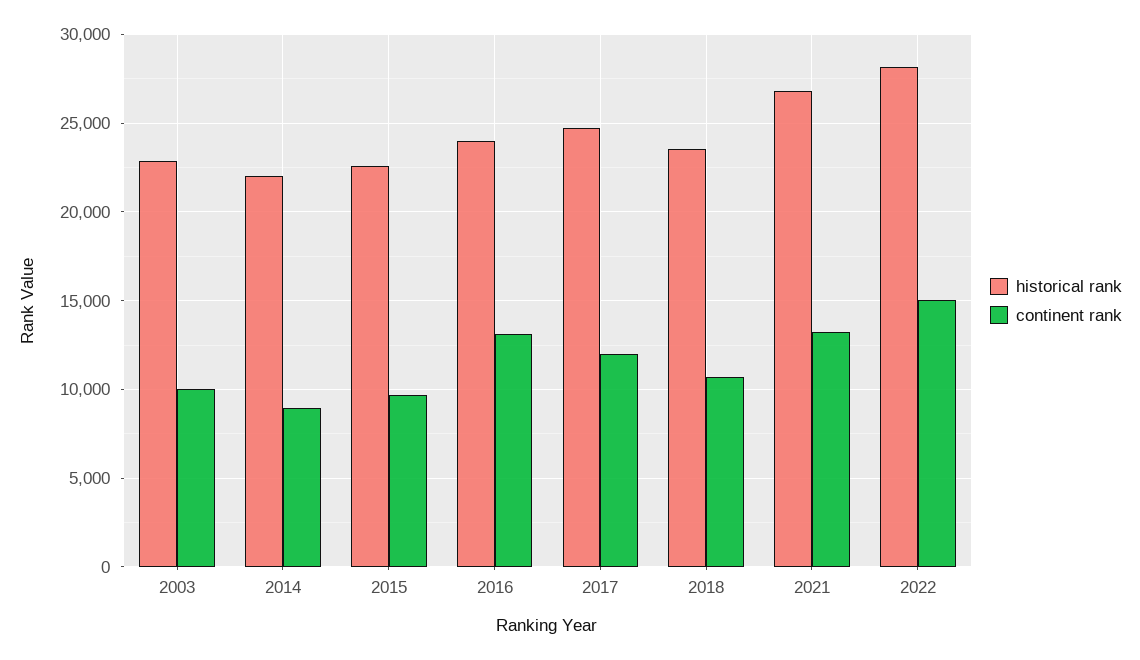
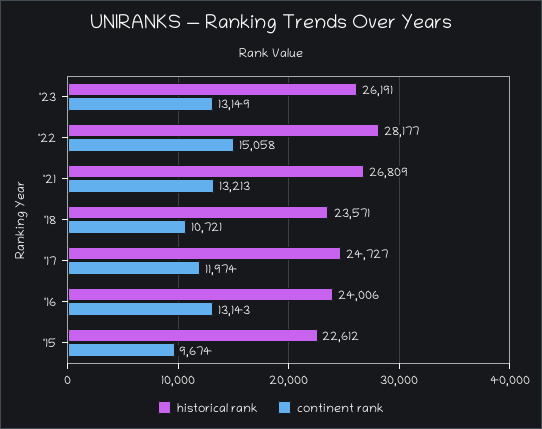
historical rank, 2003: 23000 -> none
continent rank, 2003: 10000 -> none
historical rank, 2014: 22000 -> none
continent rank, 2014: 9000 -> none
historical rank, '23: none -> 26191
continent rank, '23: none -> 13149

